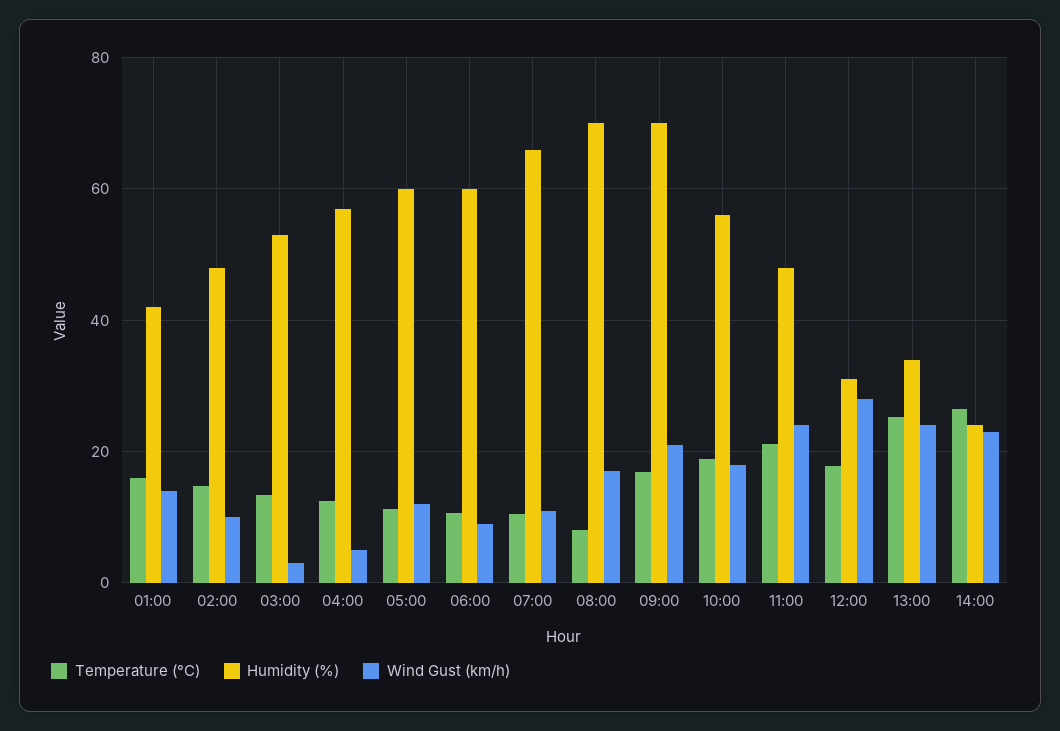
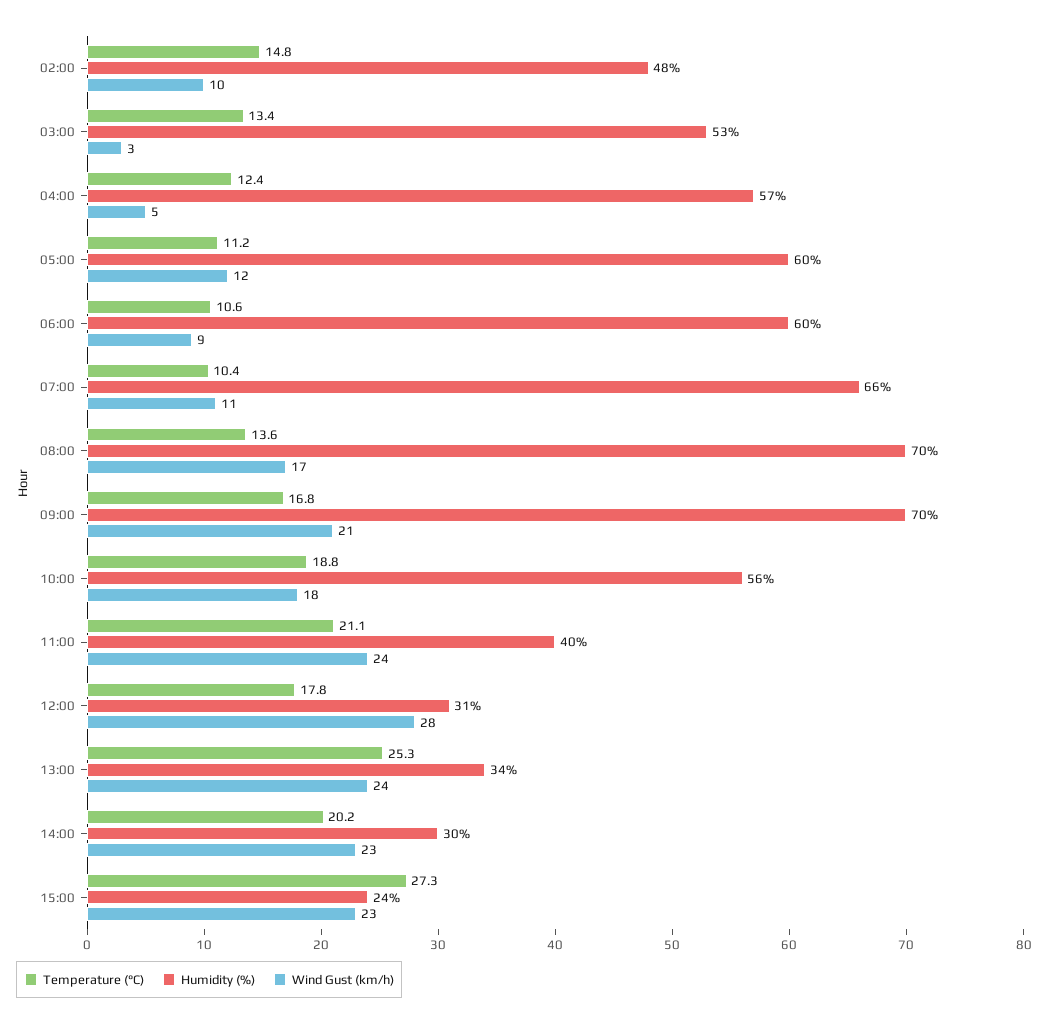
Temperature (°C), 01:00: 16 -> none
Humidity (%), 01:00: 42 -> none
Wind Gust (km/h), 01:00: 14 -> none
Temperature (°C), 08:00: 8 -> 13.6
Humidity (%), 11:00: 48 -> 40
Temperature (°C), 14:00: 26 -> 20.2
Humidity (%), 14:00: 24 -> 30
Temperature (°C), 15:00: none -> 27.3
Humidity (%), 15:00: none -> 24
Wind Gust (km/h), 15:00: none -> 23

